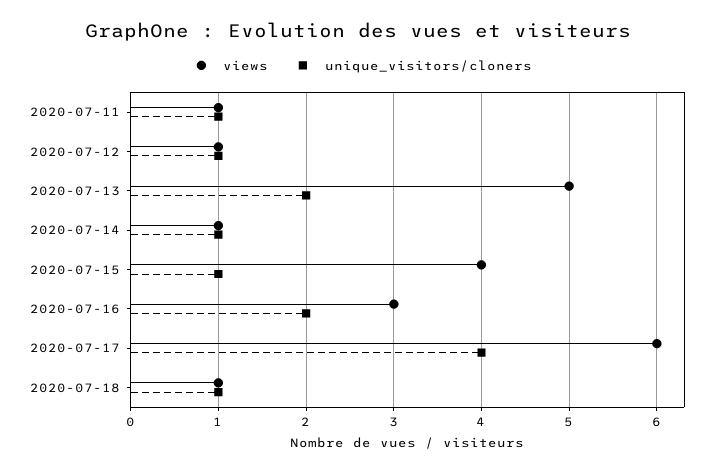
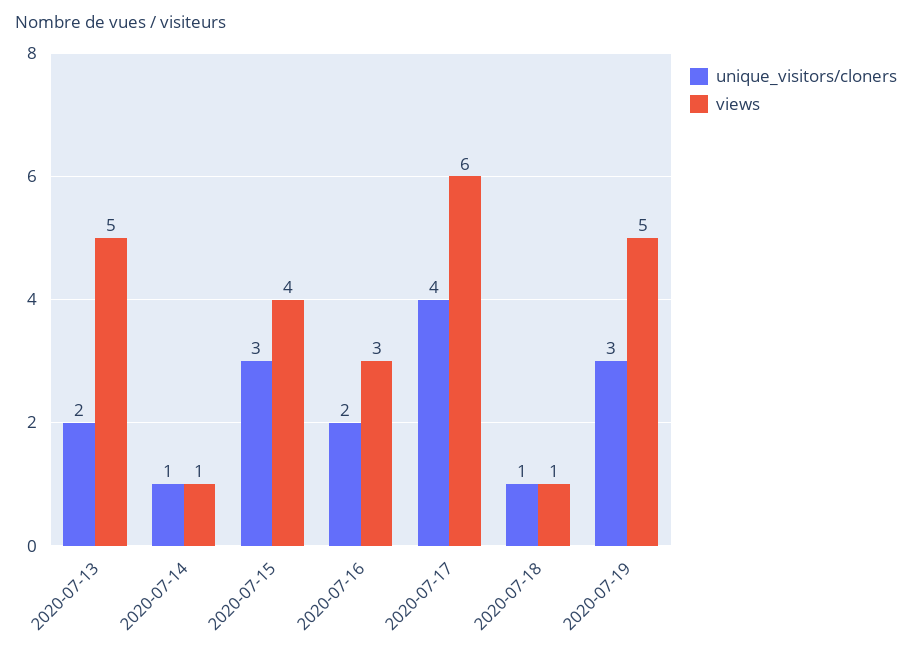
views, 2020-07-11: 1 -> none
unique_visitors/cloners, 2020-07-11: 1 -> none
views, 2020-07-12: 1 -> none
unique_visitors/cloners, 2020-07-12: 1 -> none
unique_visitors/cloners, 2020-07-15: 1 -> 3
unique_visitors/cloners, 2020-07-19: none -> 3
views, 2020-07-19: none -> 5

